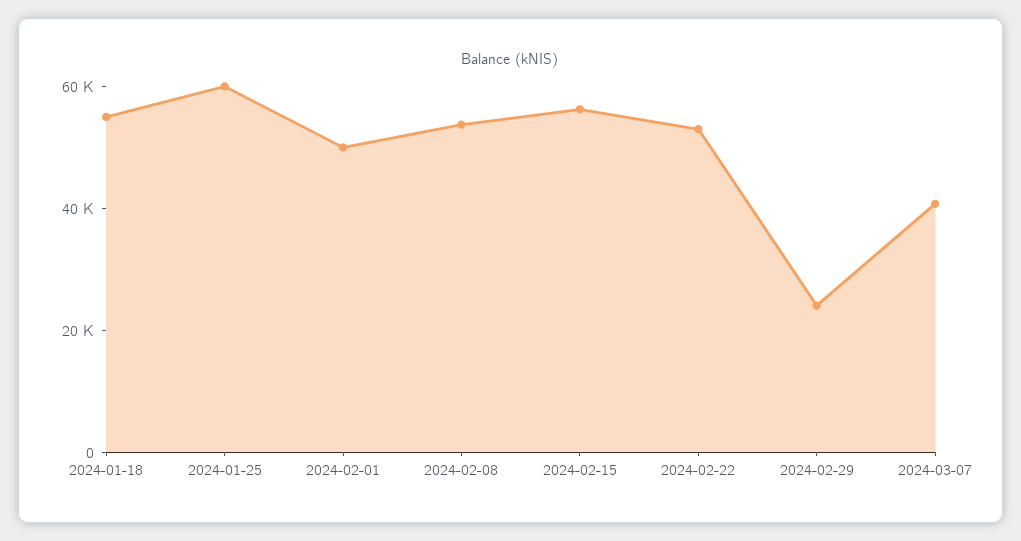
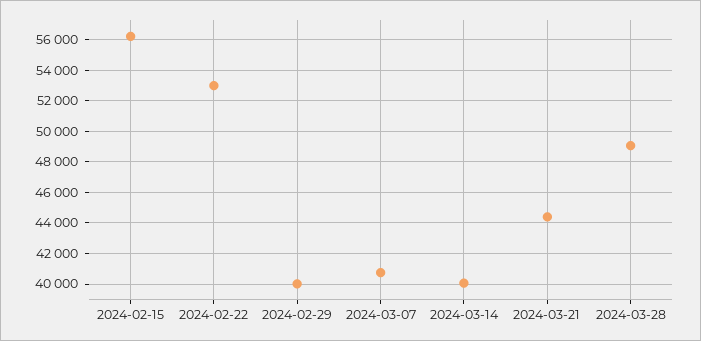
2024-01-18: 55000 -> none
2024-01-25: 60000 -> none
2024-02-01: 50000 -> none
2024-02-08: 55000 -> none
2024-02-29: 25000 -> 40000
2024-03-14: none -> 40000
2024-03-21: none -> 44500
2024-03-28: none -> 49000

